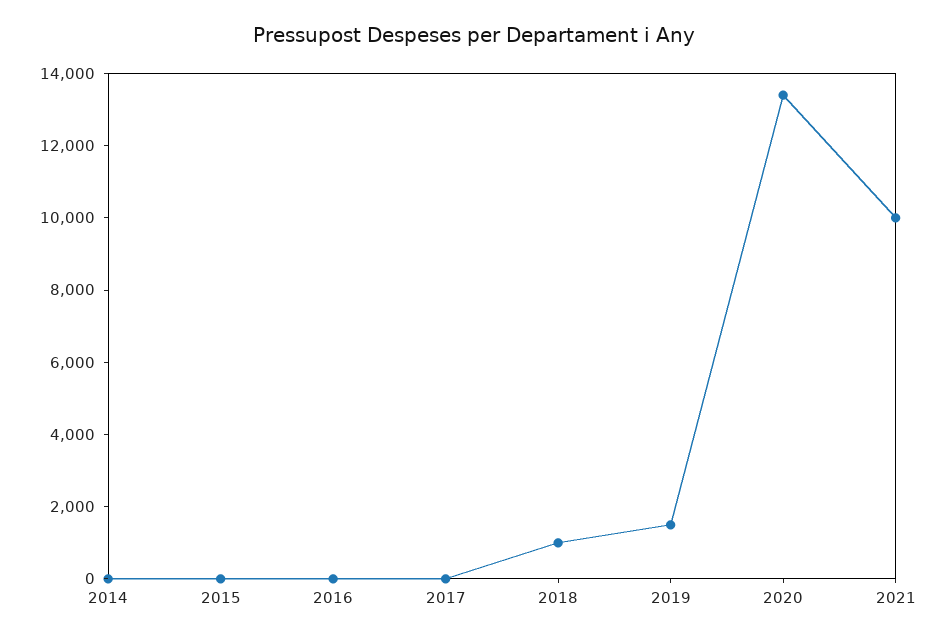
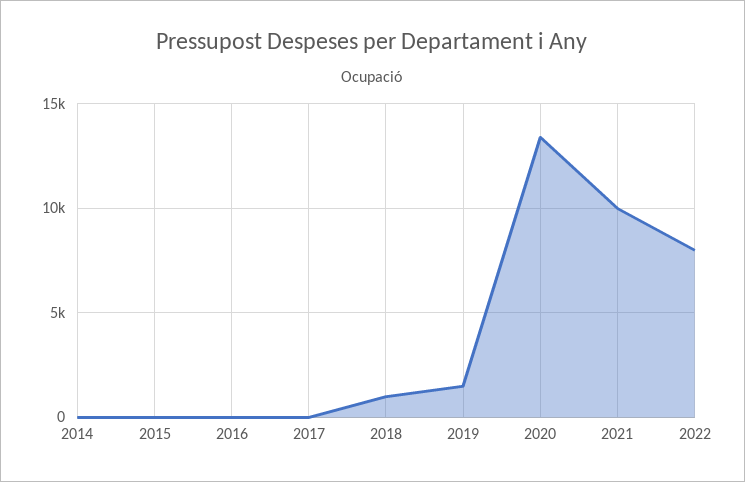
2022: none -> 8000

